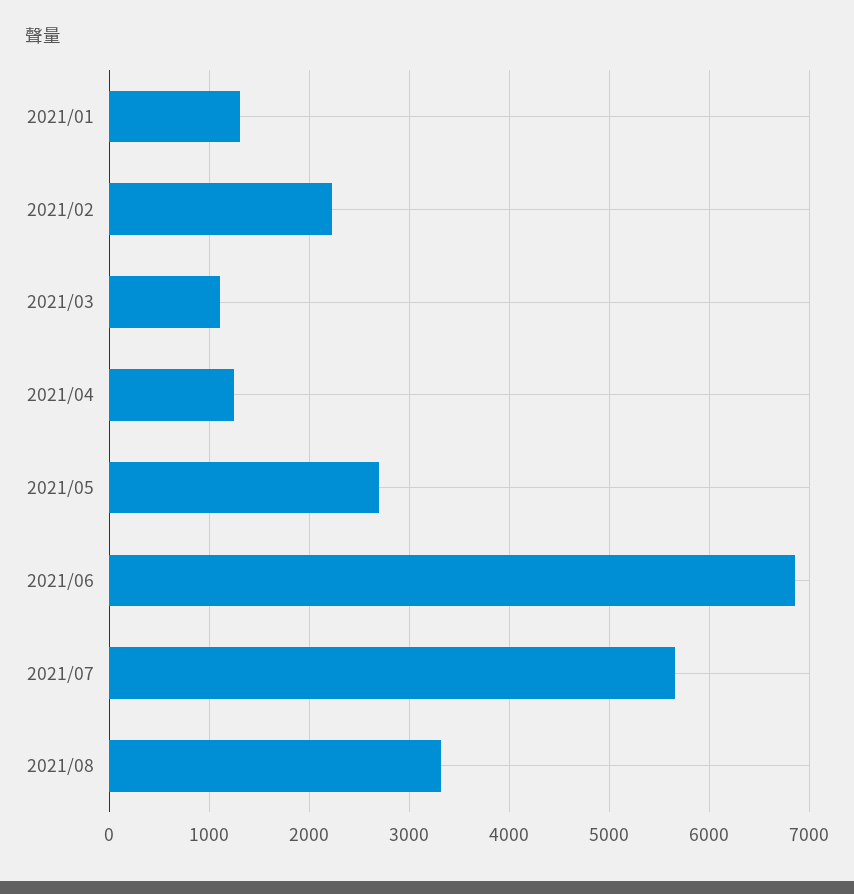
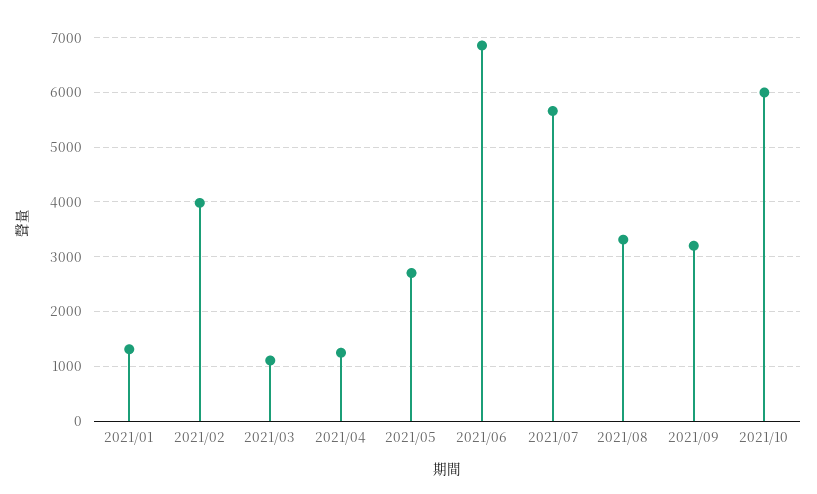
2021/02: 2200 -> 4000
2021/09: none -> 3200
2021/10: none -> 6000

